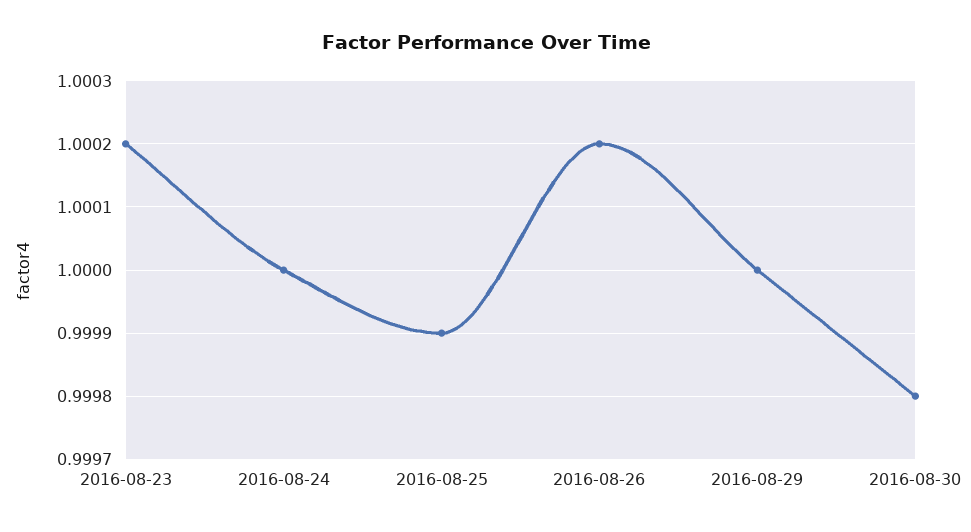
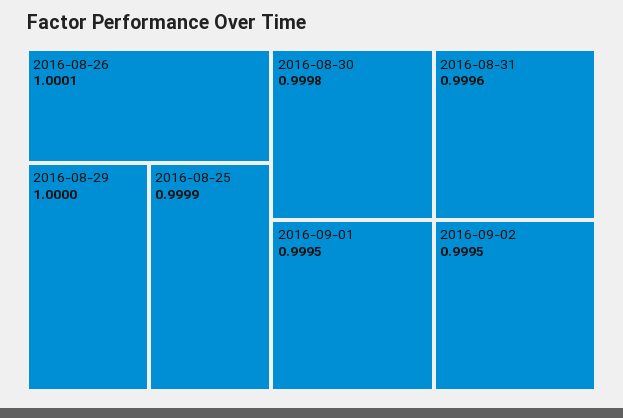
2016-08-23: 1.0002 -> none
2016-08-24: 1 -> none
2016-08-26: 1.0002 -> 1.0001
2016-08-31: none -> 0.9996
2016-09-01: none -> 0.9995
2016-09-02: none -> 0.9995

